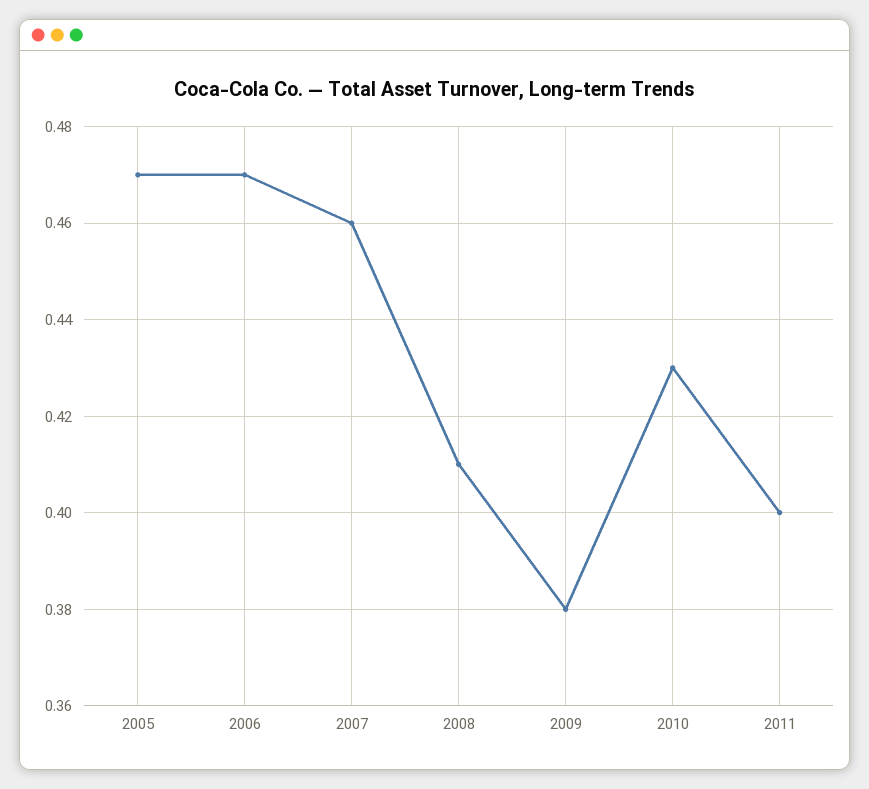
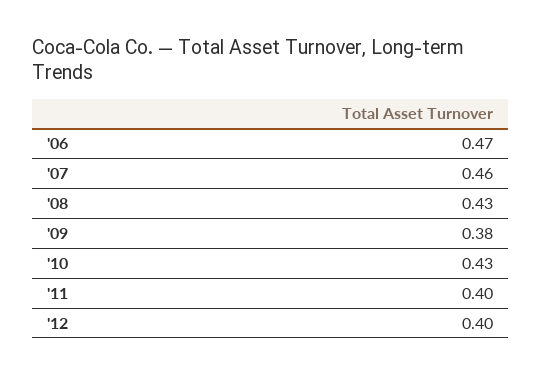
2005: 0.47 -> none
2008: 0.41 -> 0.43
'12: none -> 0.4

